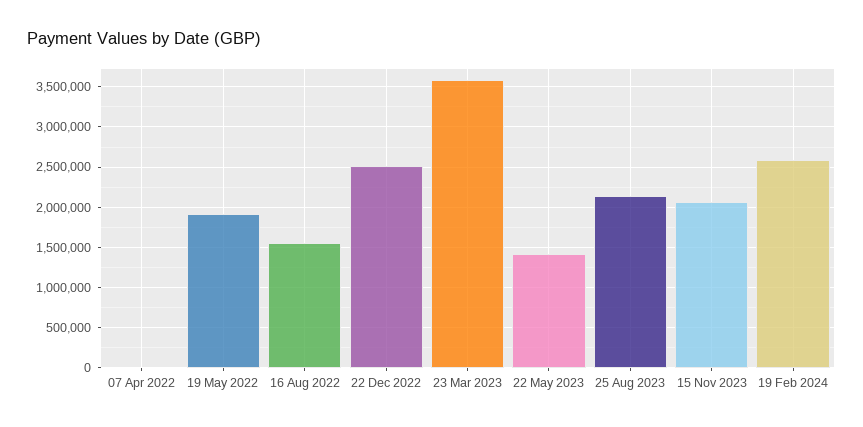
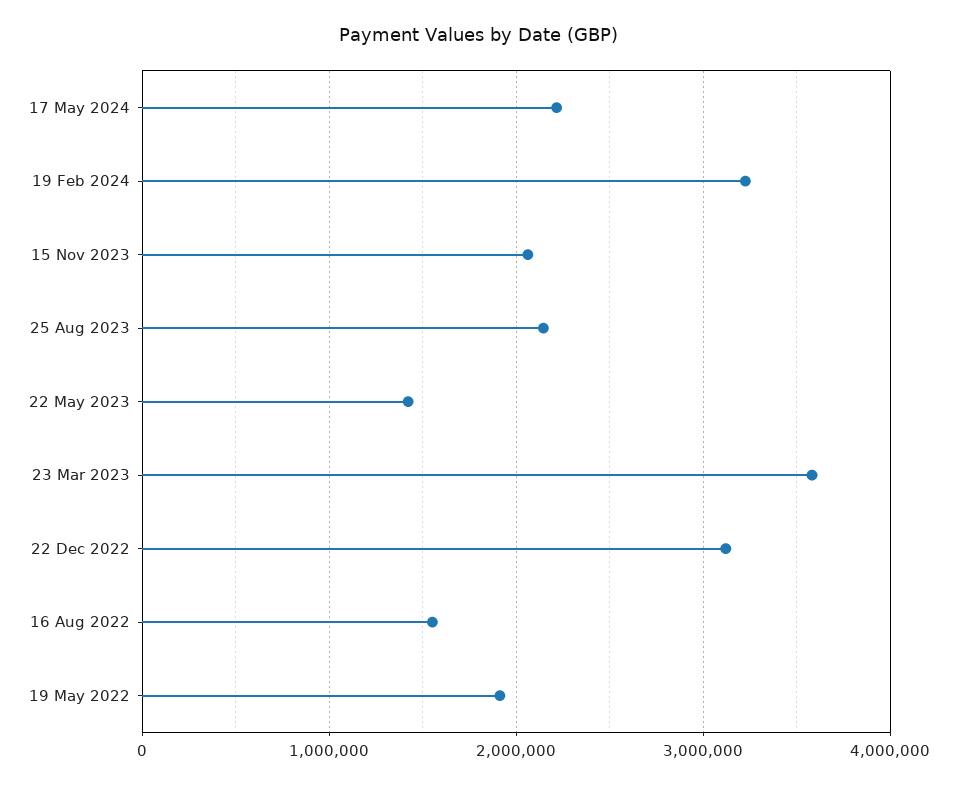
07 Apr 2022: 0 -> none
22 Dec 2022: 2500000 -> 3100000
19 Feb 2024: 2600000 -> 3200000
17 May 2024: none -> 2200000

